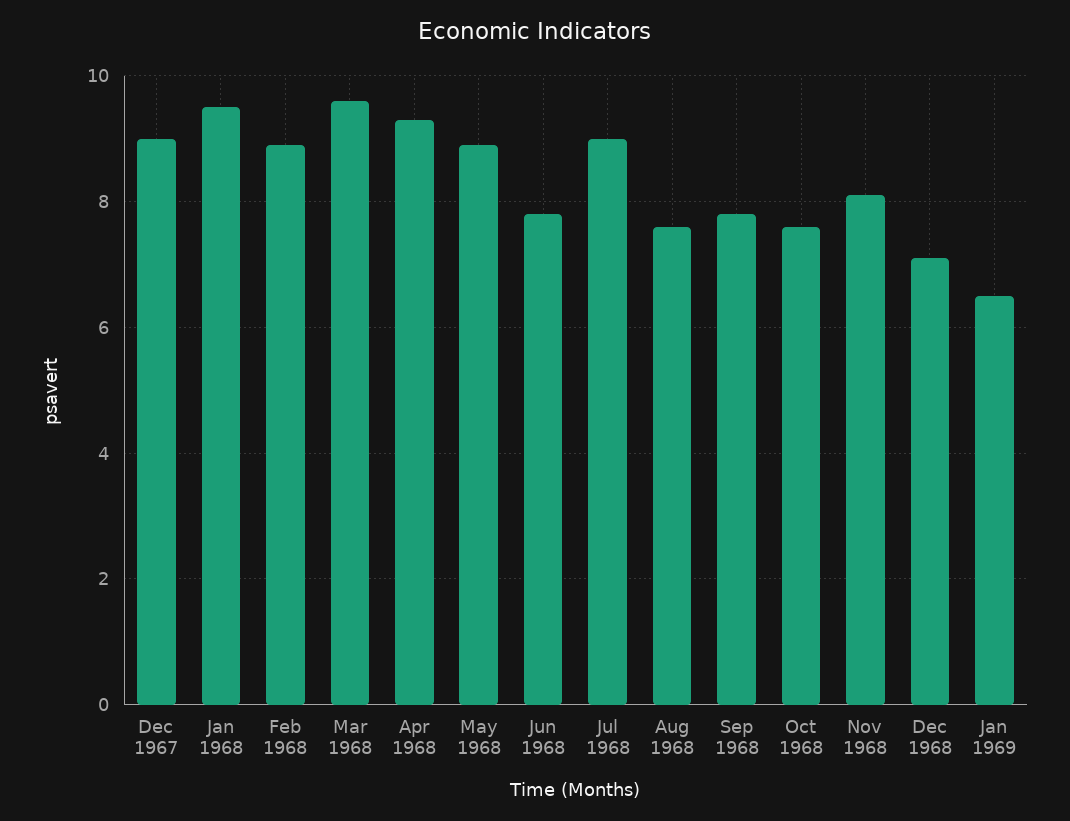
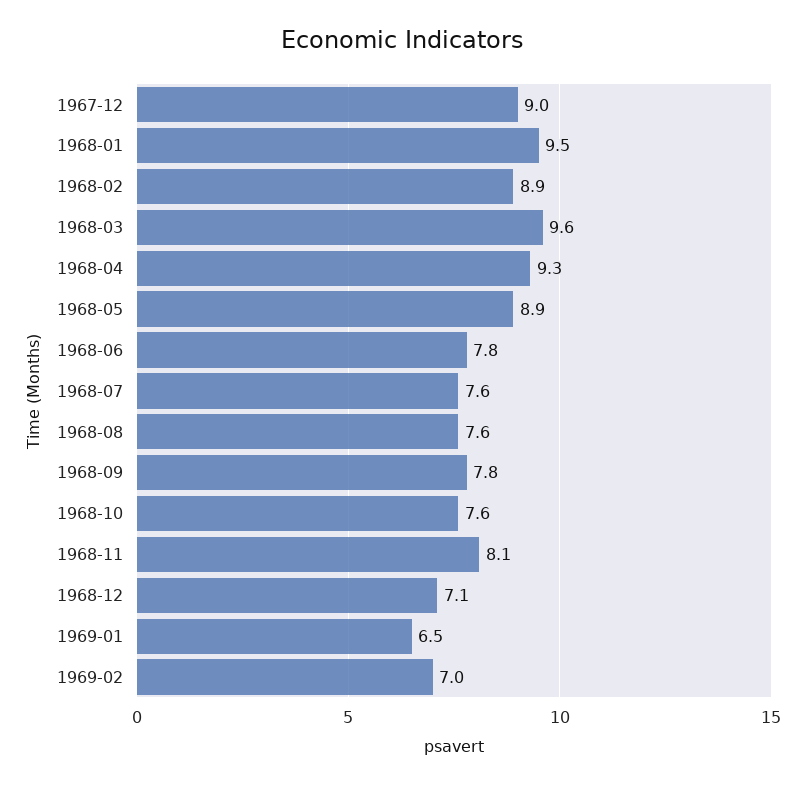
Jul 1968: 9 -> 7.6
1969-02: none -> 7

